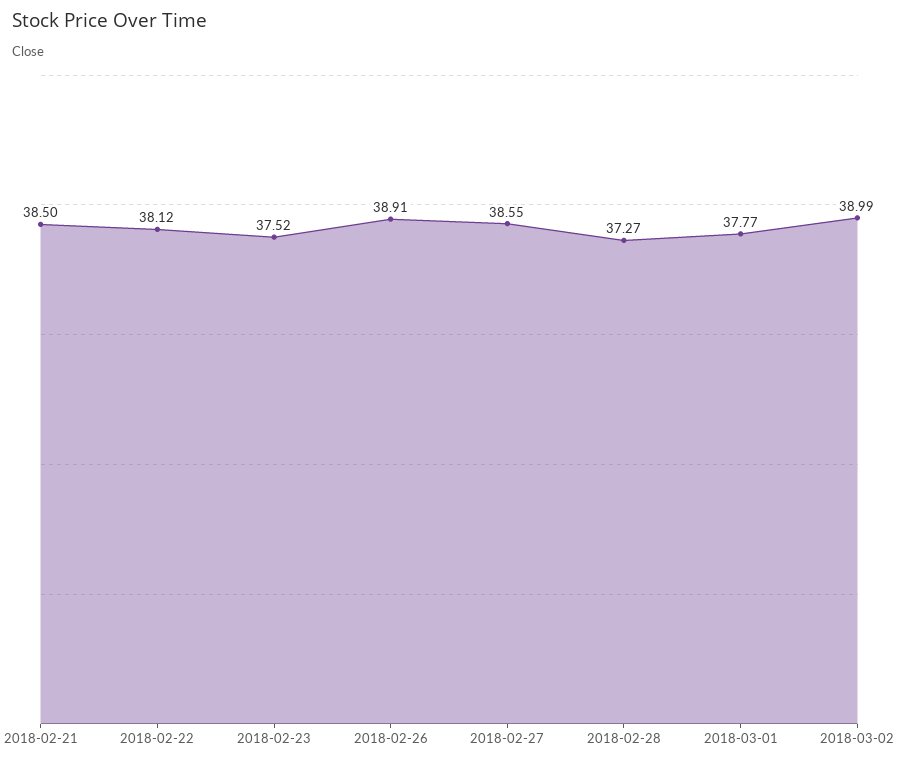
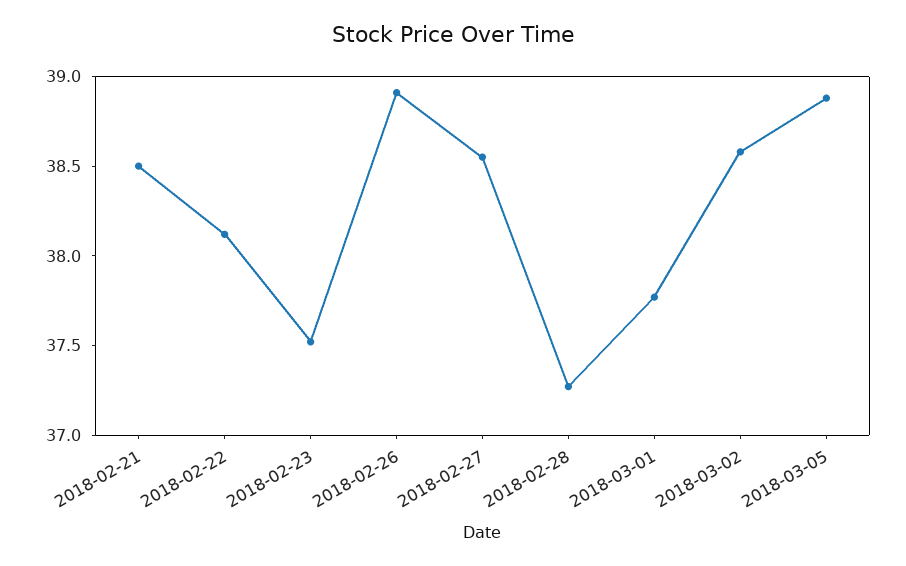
2018-03-02: 38.99 -> 38.6
2018-03-05: none -> 38.9

